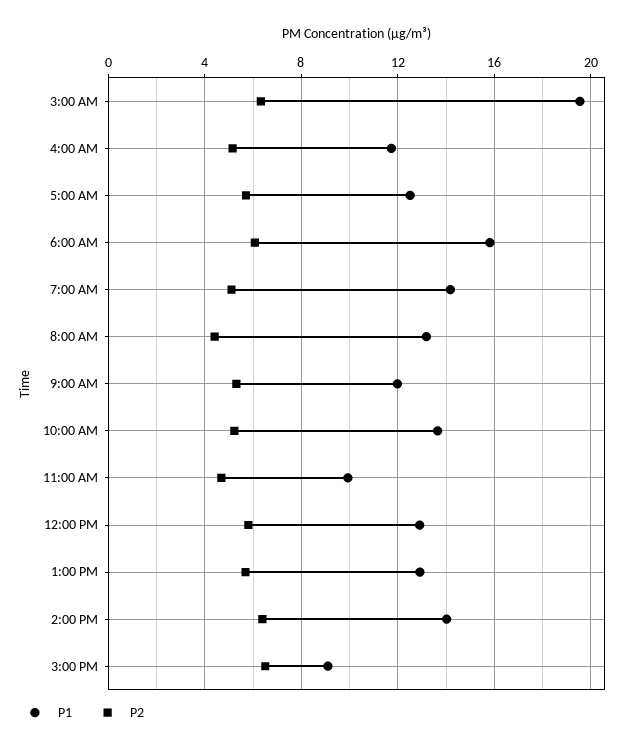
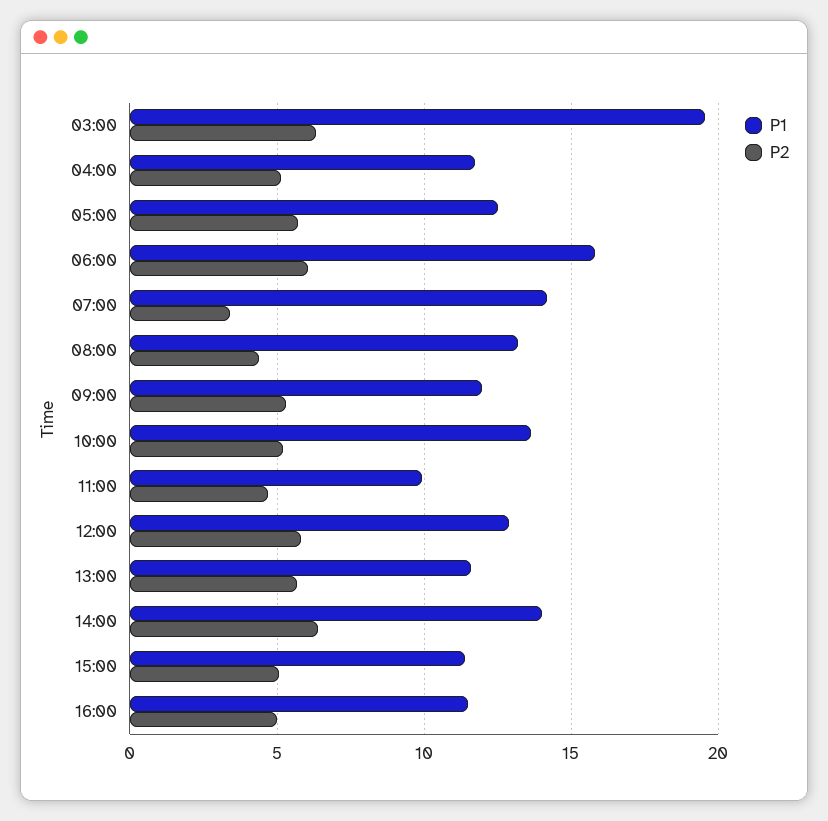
P2, 7:00 AM: 5 -> 3.5
P1, 1:00 PM: 13 -> 11.5
P1, 3:00 PM: 9 -> 11.5
P2, 3:00 PM: 6.5 -> 5
P1, 16:00: none -> 11.5
P2, 16:00: none -> 5

